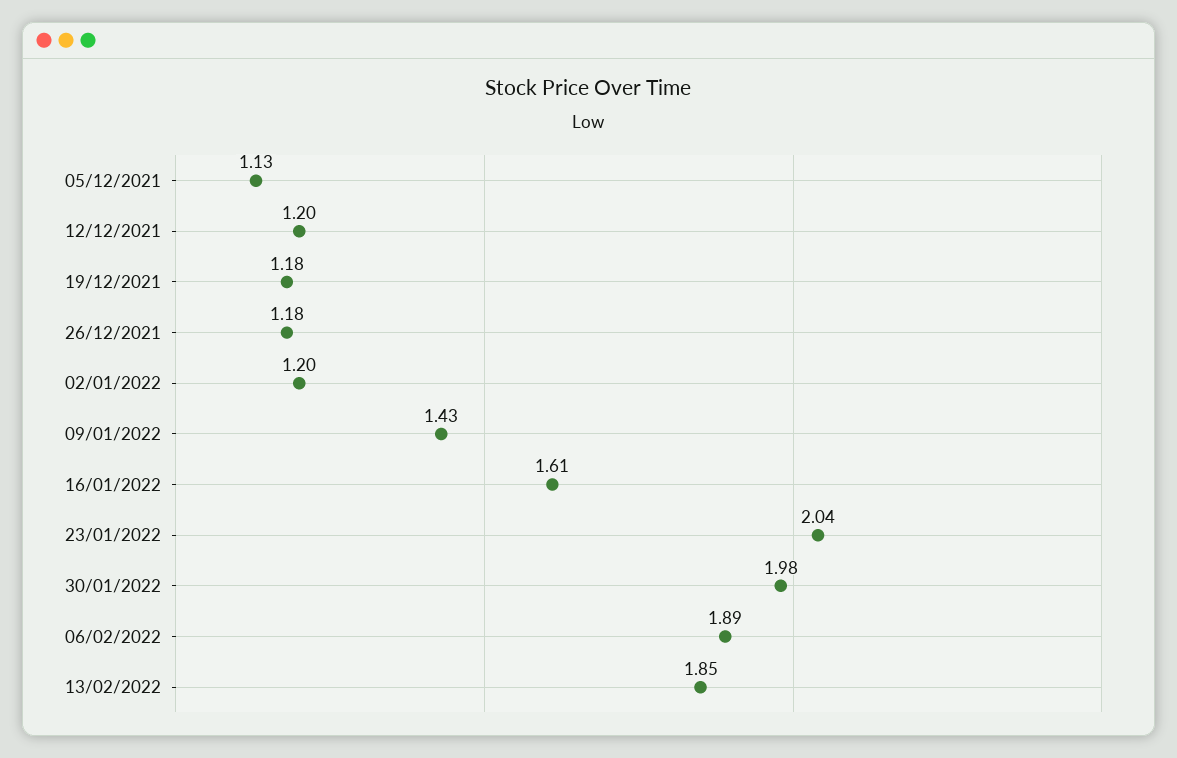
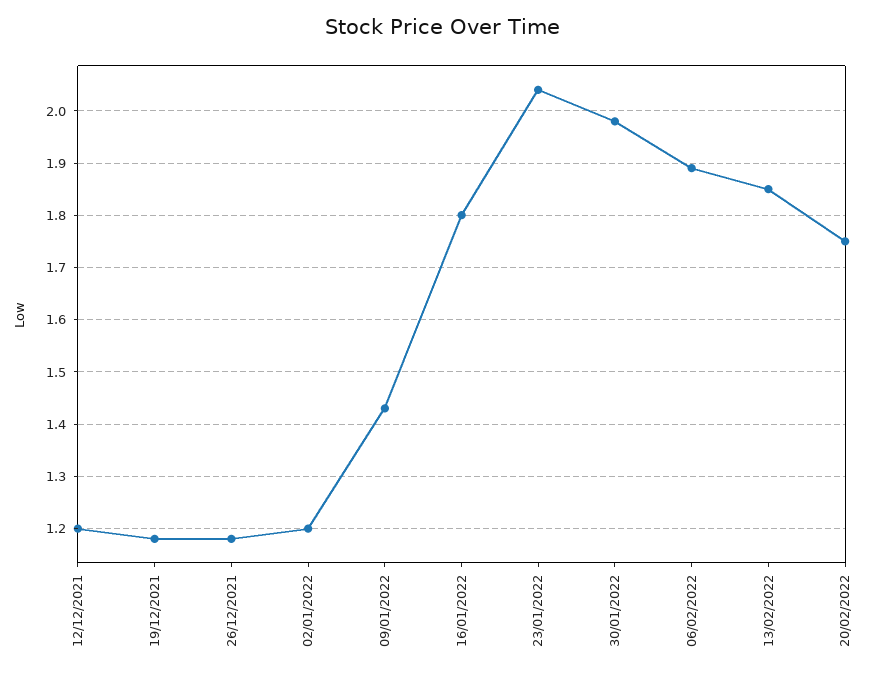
05/12/2021: 1.13 -> none
16/01/2022: 1.61 -> 1.8
20/02/2022: none -> 1.75

